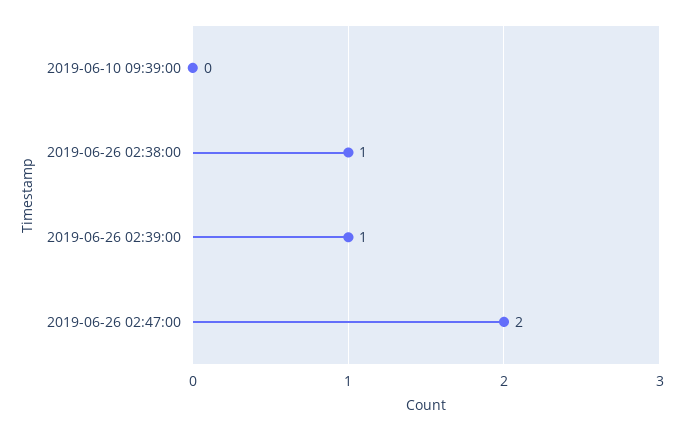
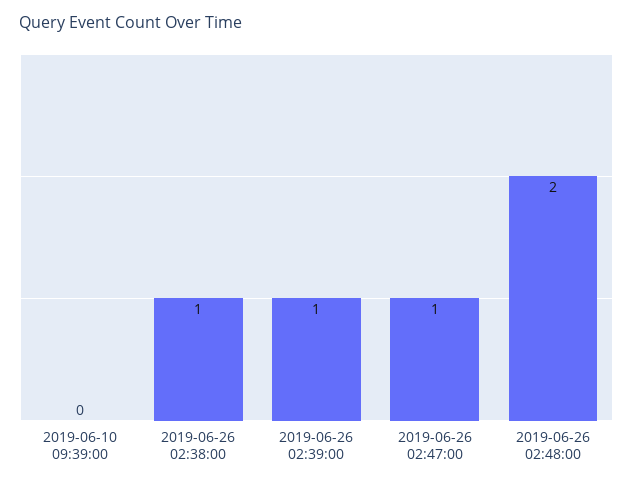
2019-06-26 02:47:00: 2 -> 1
2019-06-26 02:48:00: none -> 2

